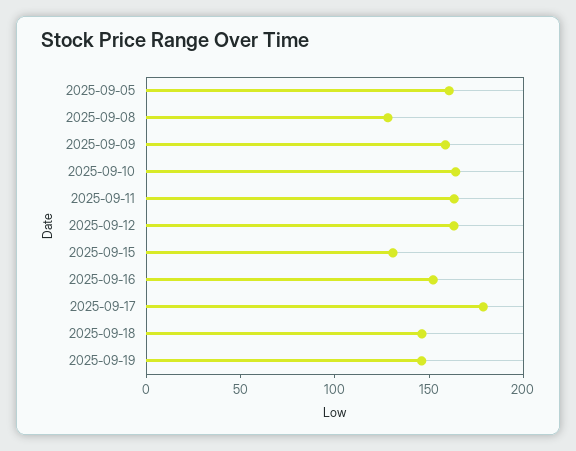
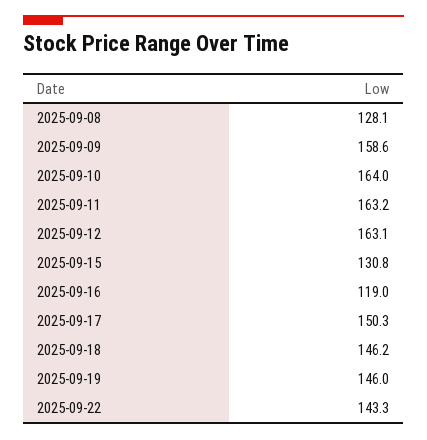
2025-09-05: 160 -> none
2025-09-16: 150 -> 119
2025-09-17: 180 -> 150.3
2025-09-22: none -> 143.3

